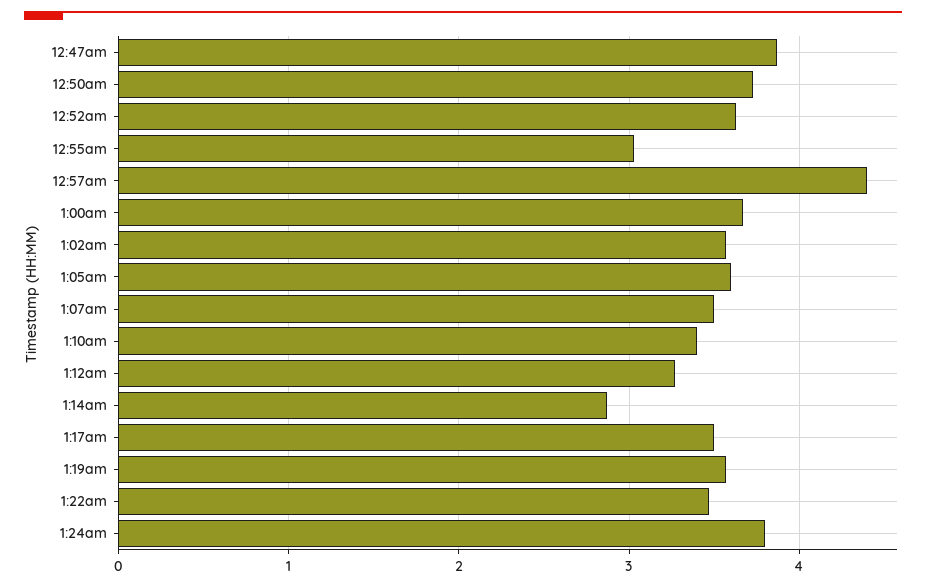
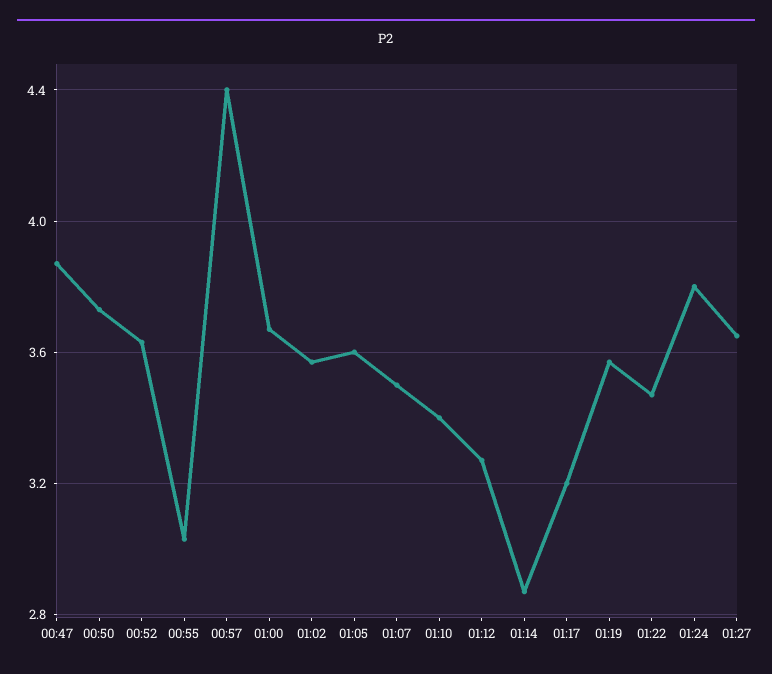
1:17am: 3.5 -> 3.2
01:27: none -> 3.65

